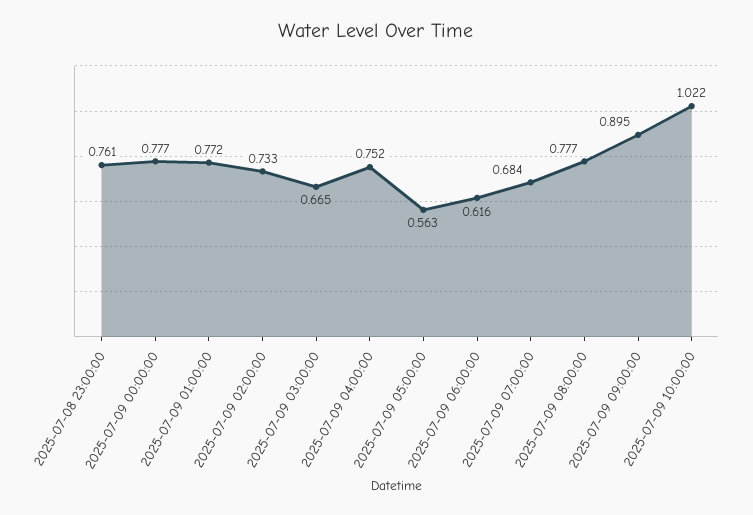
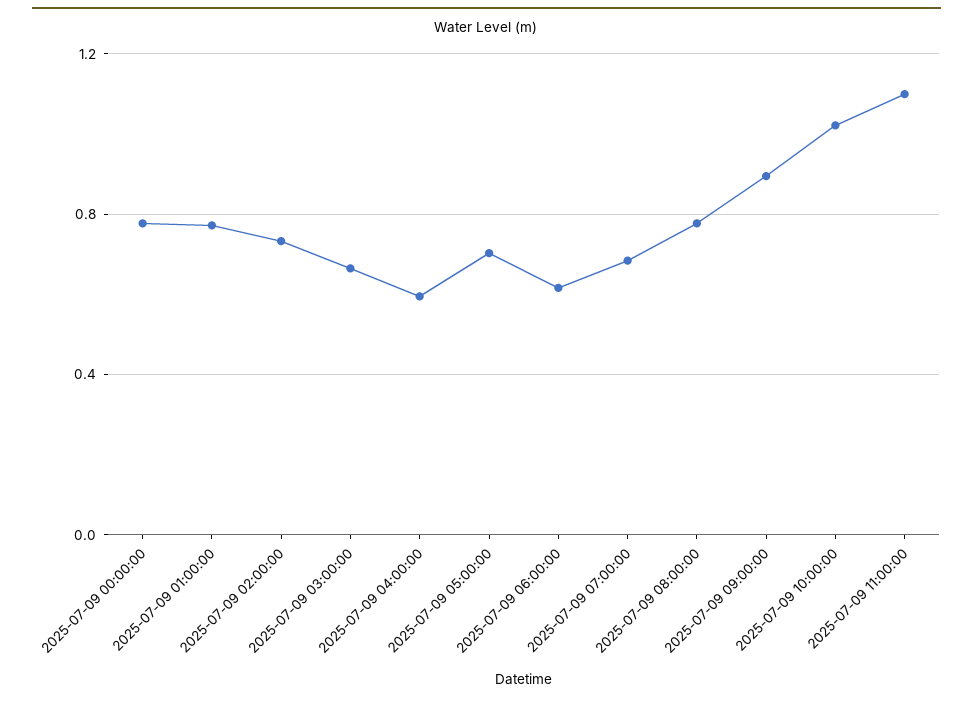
2025-07-08 23:00:00: 0.761 -> none
2025-07-09 04:00:00: 0.752 -> 0.6
2025-07-09 05:00:00: 0.563 -> 0.7
2025-07-09 11:00:00: none -> 1.1

